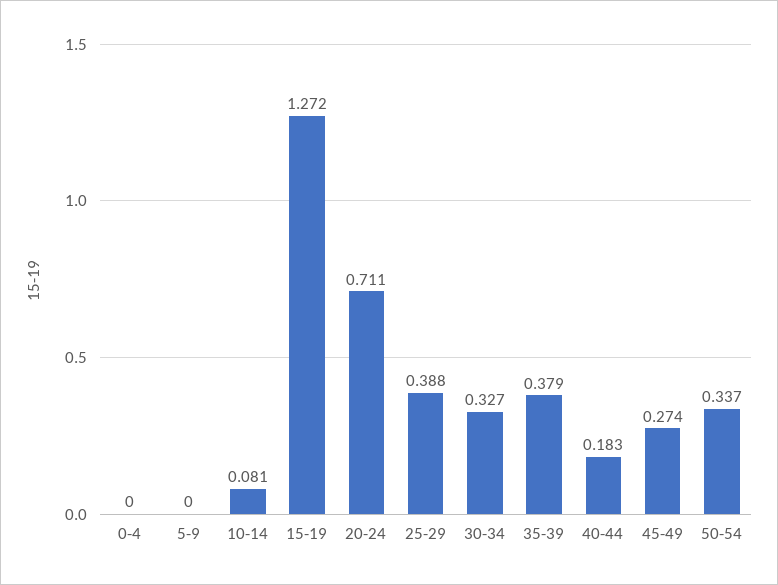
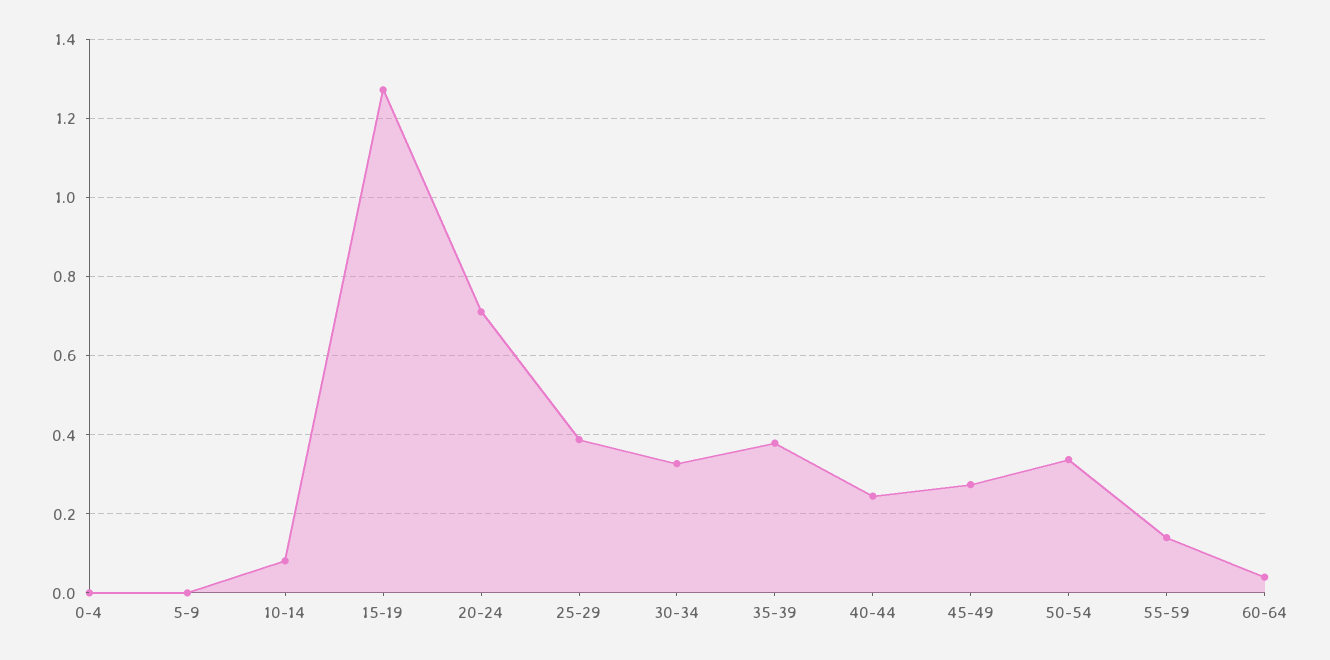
40-44: 0.183 -> 0.24
55-59: none -> 0.14
60-64: none -> 0.04

